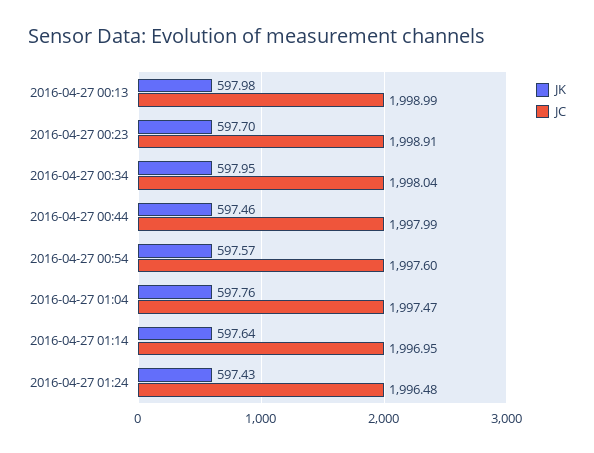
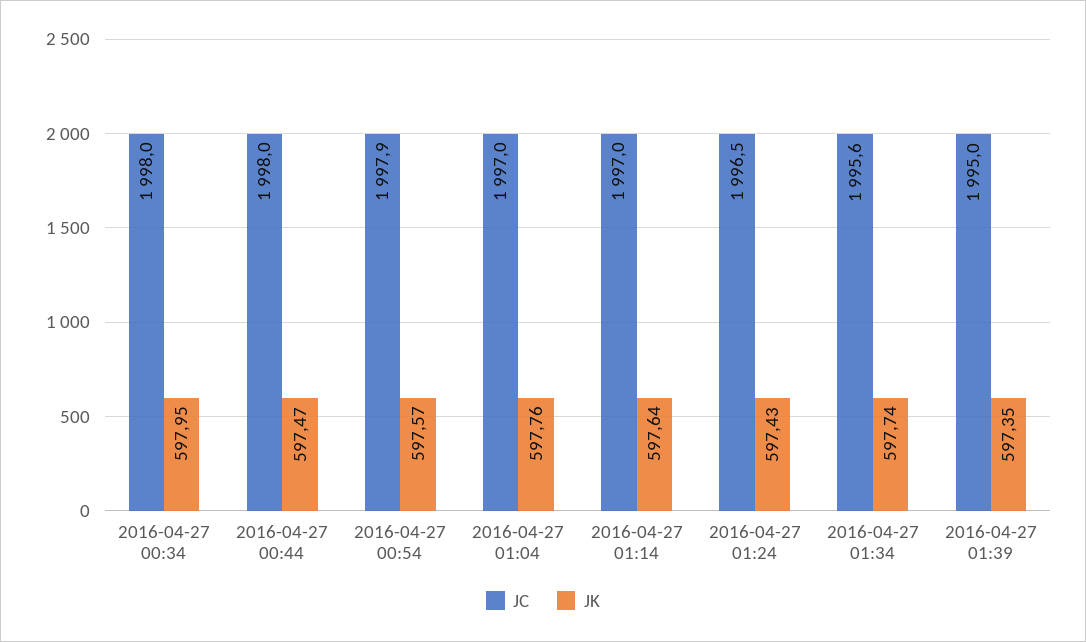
JK, 2016-04-27 00:13: 597.98 -> none
JC, 2016-04-27 00:13: 1998.99 -> none
JK, 2016-04-27 00:23: 597.7 -> none
JC, 2016-04-27 00:23: 1998.91 -> none
JK, 2016-04-27 00:44: 597.46 -> 597.47
JC, 2016-04-27 00:54: 1997.6 -> 1997.9
JC, 2016-04-27 01:04: 1997.47 -> 1997
JC, 2016-04-27 01:34: none -> 1995.6
JK, 2016-04-27 01:34: none -> 597.74
JC, 2016-04-27 01:39: none -> 1995
JK, 2016-04-27 01:39: none -> 597.35

